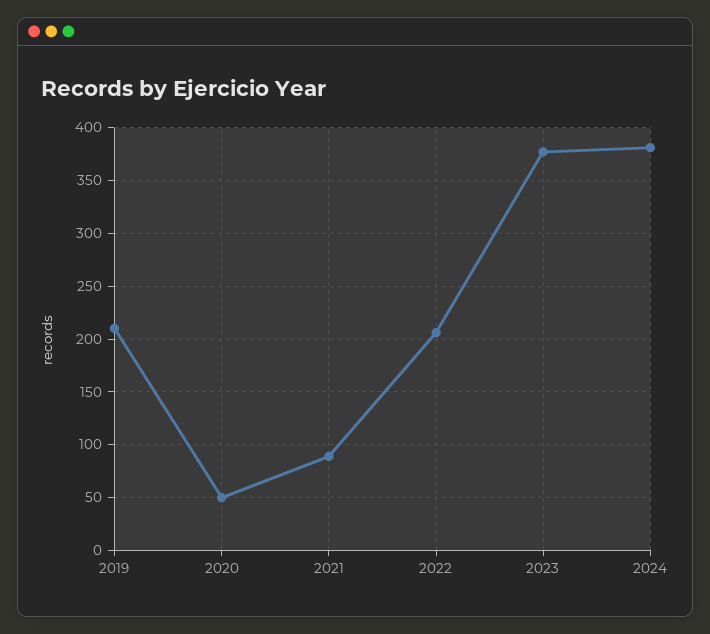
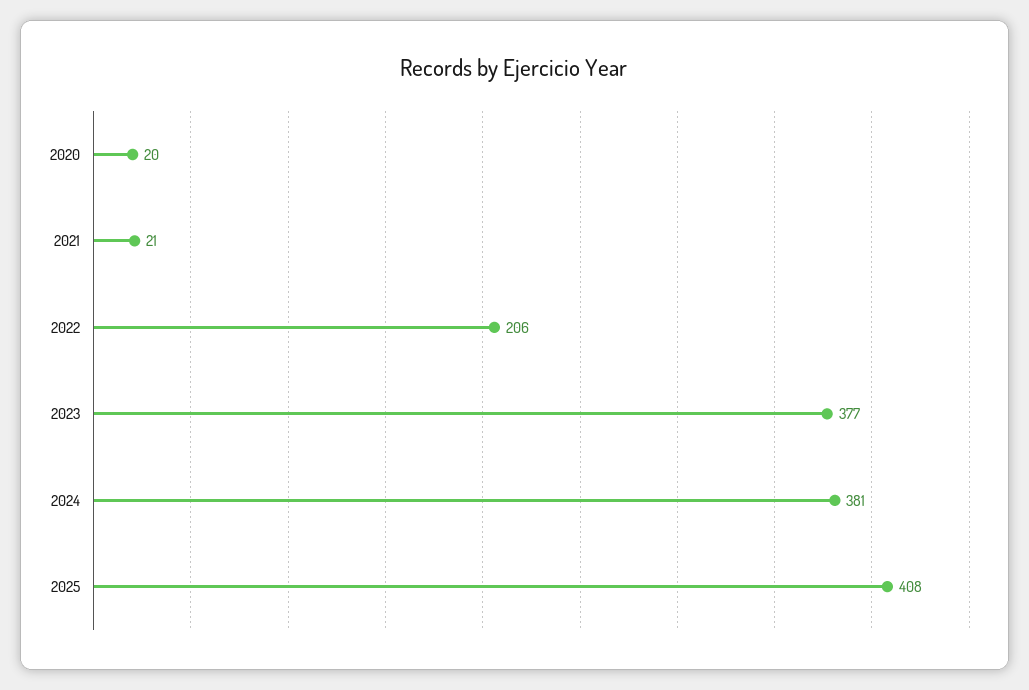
2019: 210 -> none
2020: 50 -> 20
2021: 90 -> 21
2025: none -> 408

